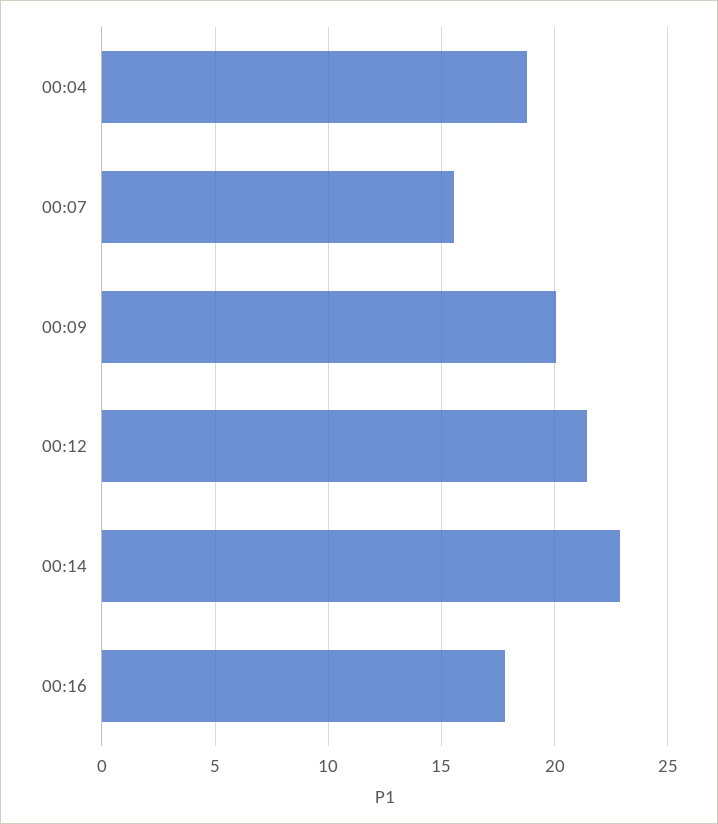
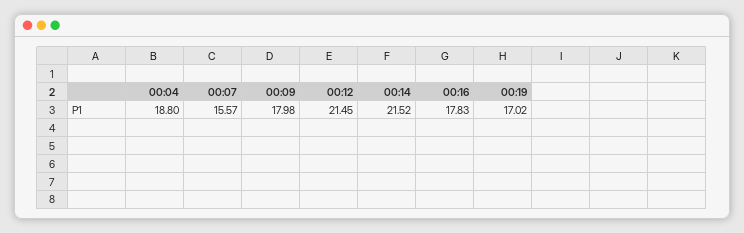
00:09: 20 -> 17.98
00:14: 23 -> 21.52
00:19: none -> 17.02

